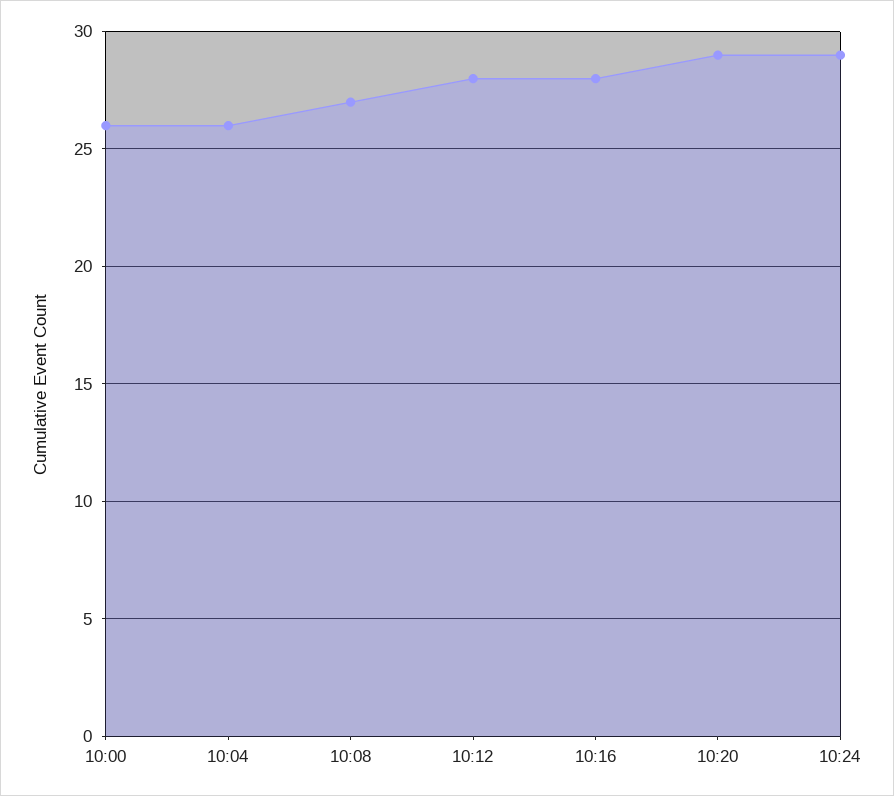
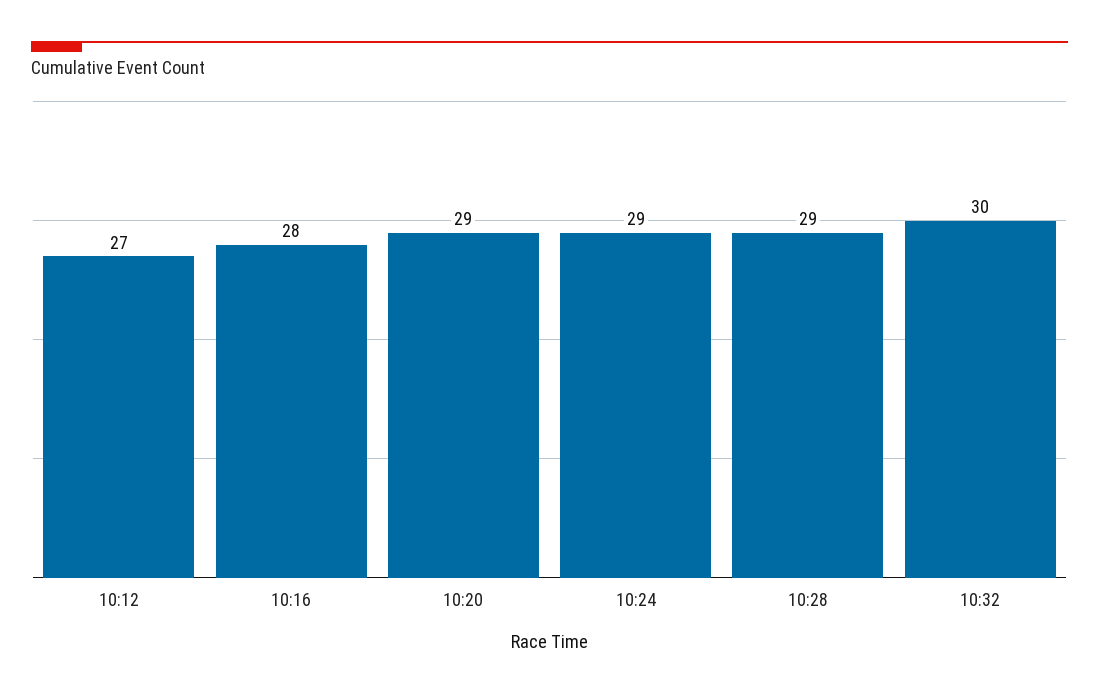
10:00: 26 -> none
10:04: 26 -> none
10:08: 27 -> none
10:12: 28 -> 27
10:28: none -> 29
10:32: none -> 30

